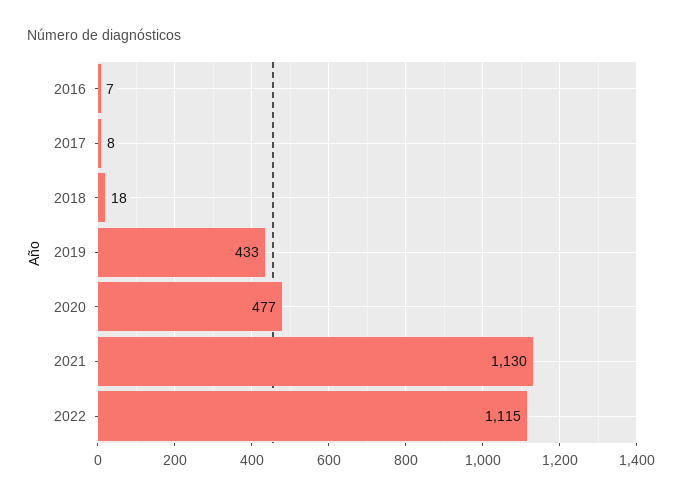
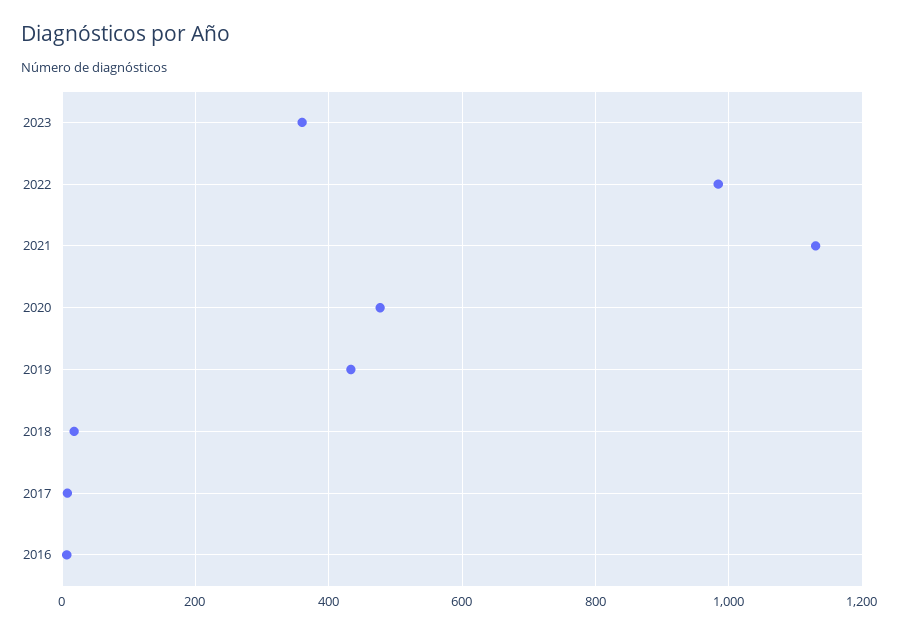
2022: 1115 -> 980
2023: none -> 360

